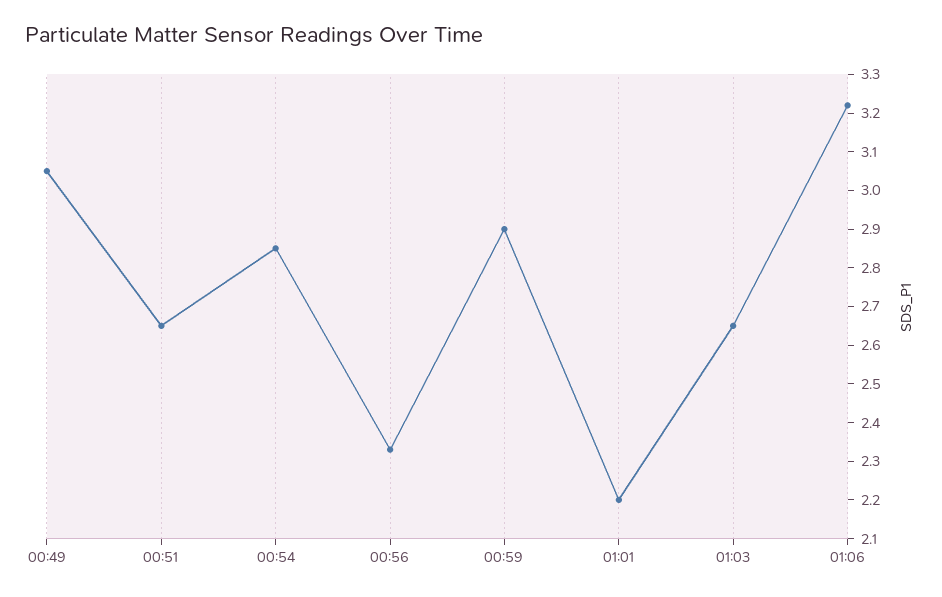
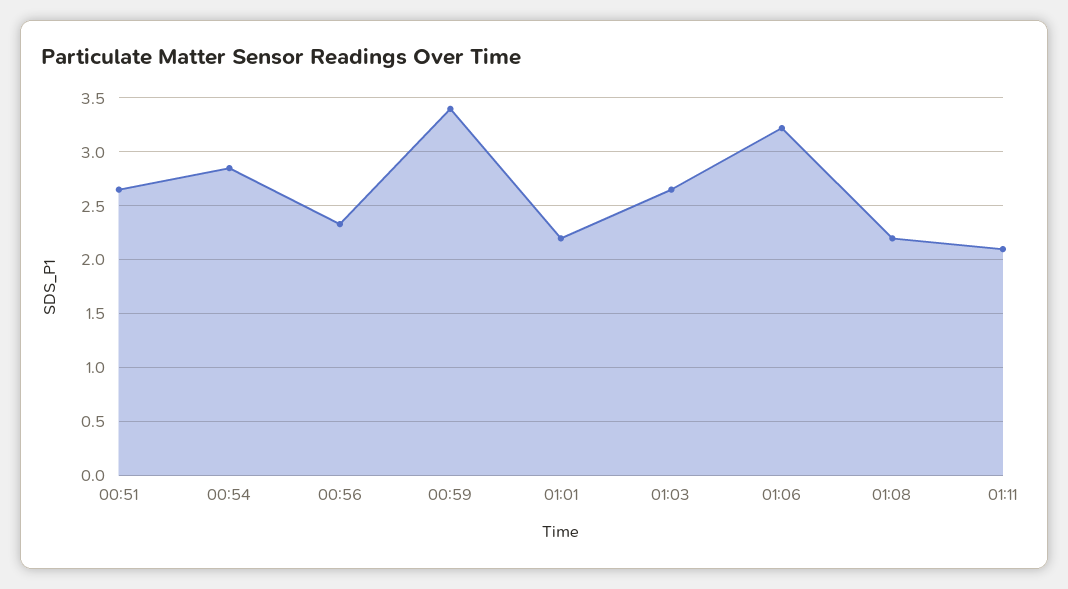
00:49: 3.05 -> none
00:59: 2.9 -> 3.4
01:08: none -> 2.2
01:11: none -> 2.1

